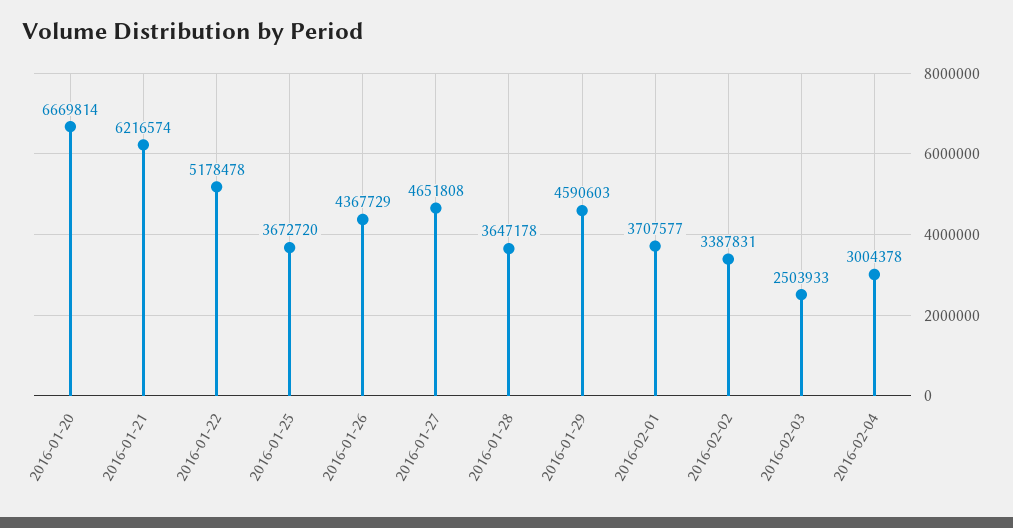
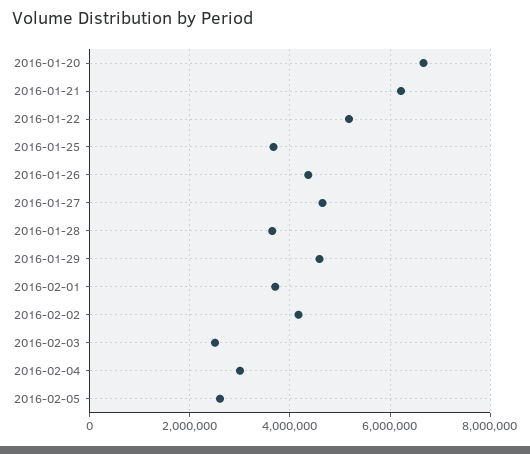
2016-02-02: 3387831 -> 4200000
2016-02-05: none -> 2600000

